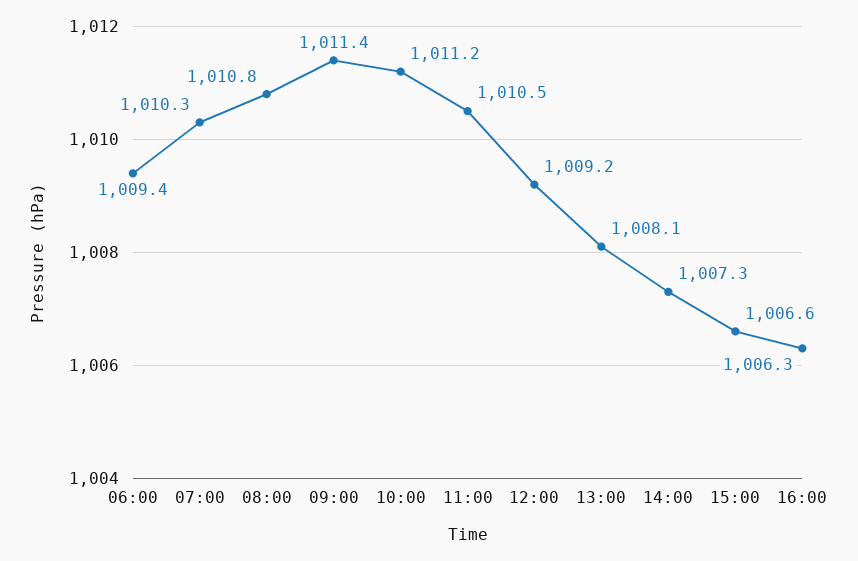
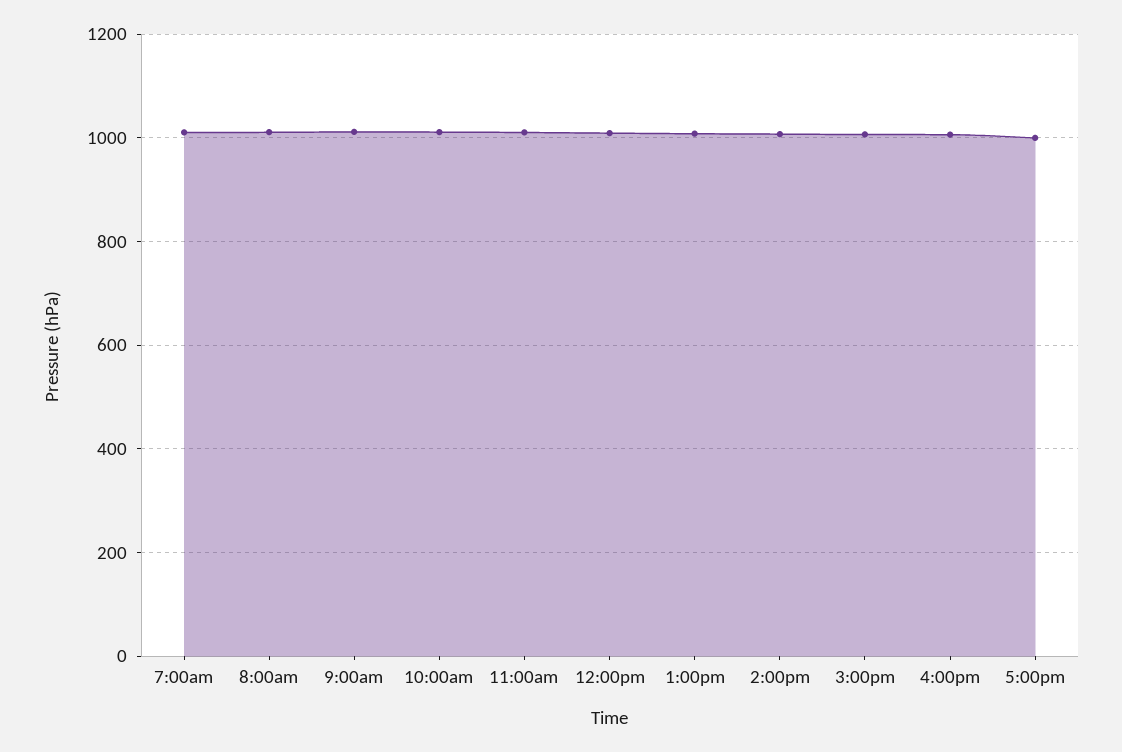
06:00: 1009.4 -> none
5:00pm: none -> 1000

